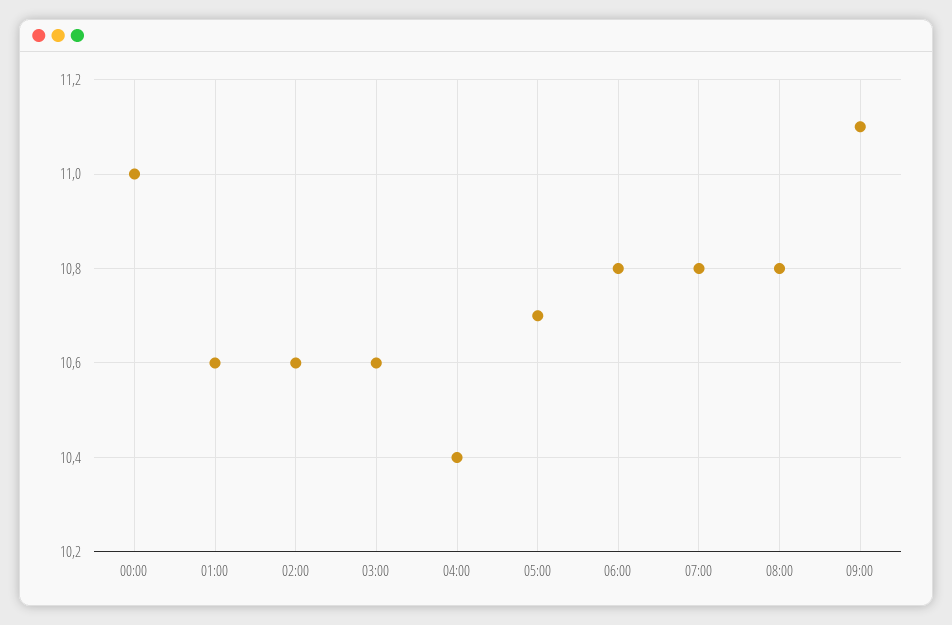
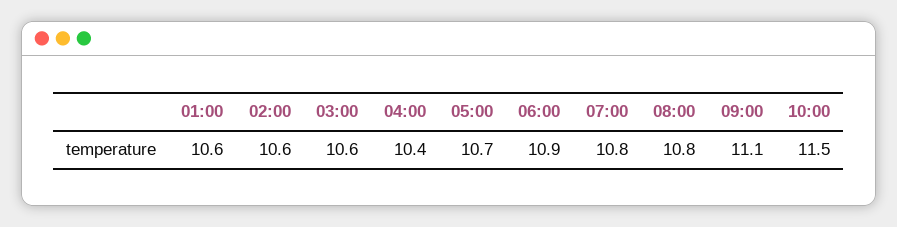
00:00: 11 -> none
06:00: 10.8 -> 10.9
10:00: none -> 11.5

